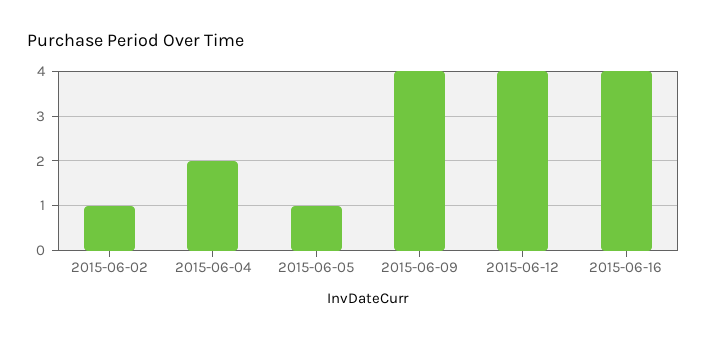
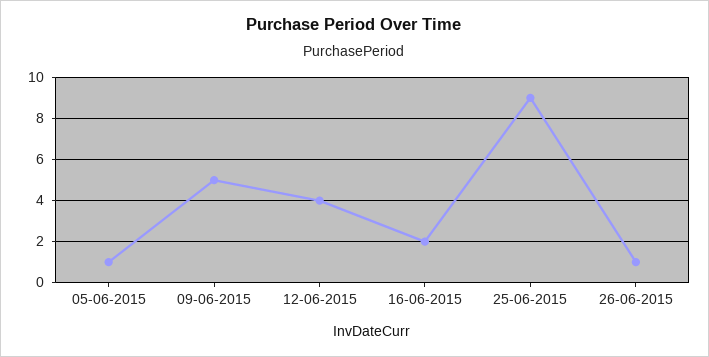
2015-06-02: 1 -> none
2015-06-04: 2 -> none
2015-06-09: 4 -> 5
2015-06-16: 4 -> 2
25-06-2015: none -> 9
26-06-2015: none -> 1

